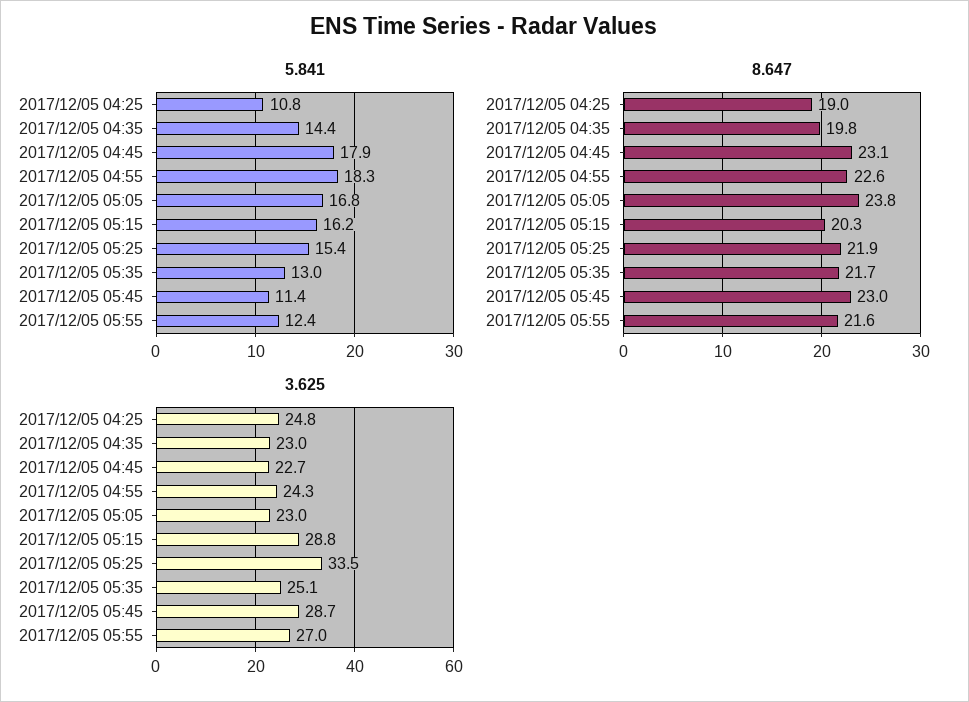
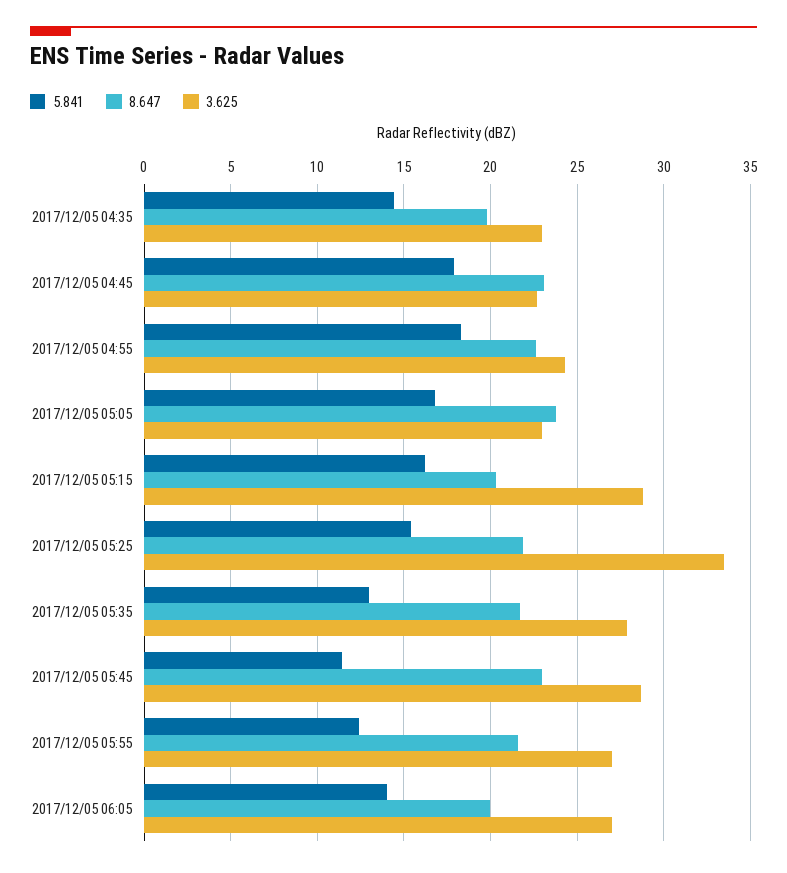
5.841, 2017/12/05 04:25: 10.8 -> none
8.647, 2017/12/05 04:25: 19 -> none
3.625, 2017/12/05 04:25: 24.8 -> none
3.625, 2017/12/05 05:35: 25.1 -> 28
5.841, 2017/12/05 06:05: none -> 14
8.647, 2017/12/05 06:05: none -> 20
3.625, 2017/12/05 06:05: none -> 27

